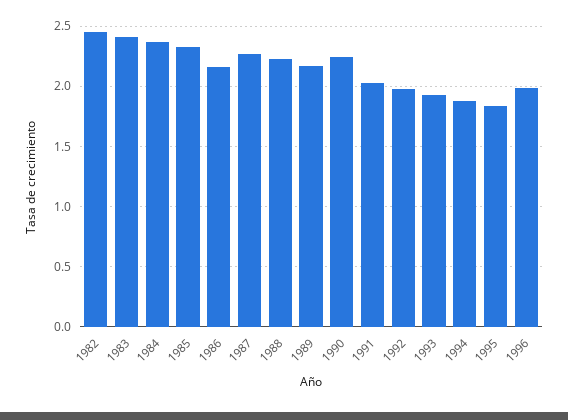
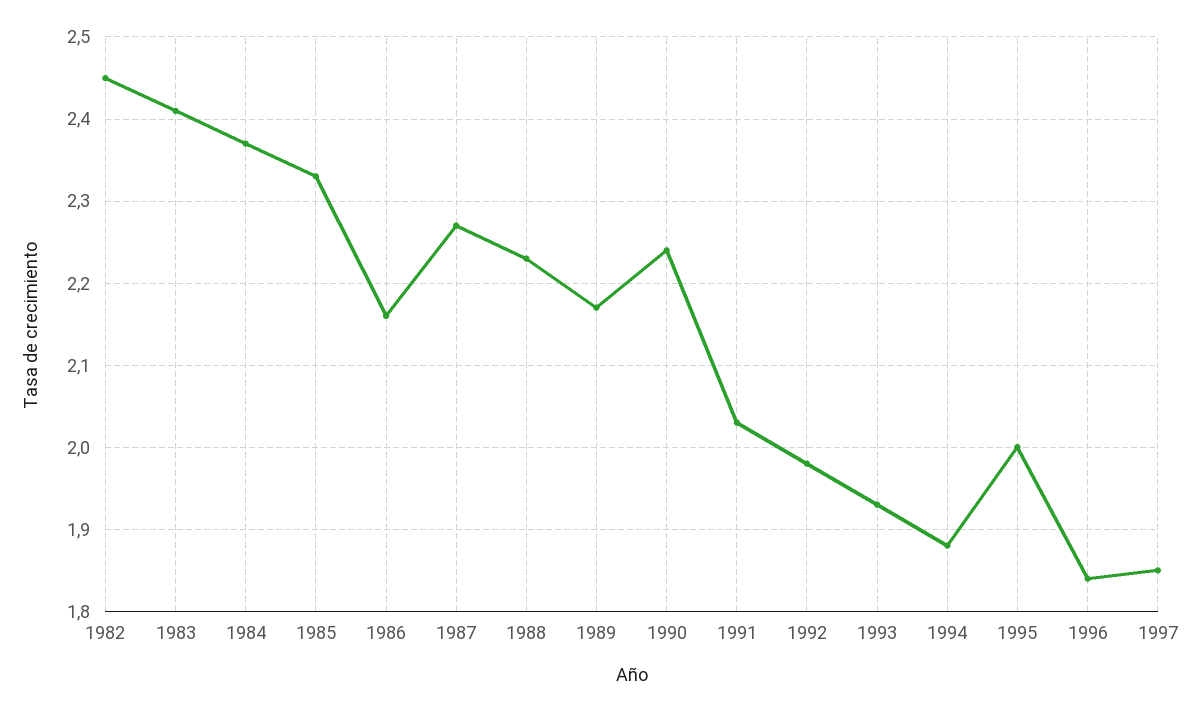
1995: 1.85 -> 2
1996: 2 -> 1.84
1997: none -> 1.85

